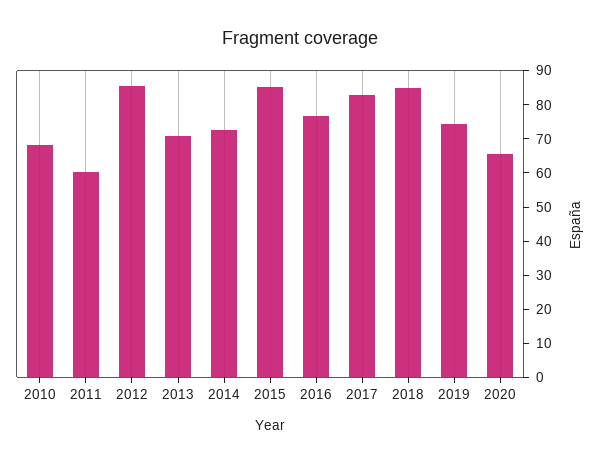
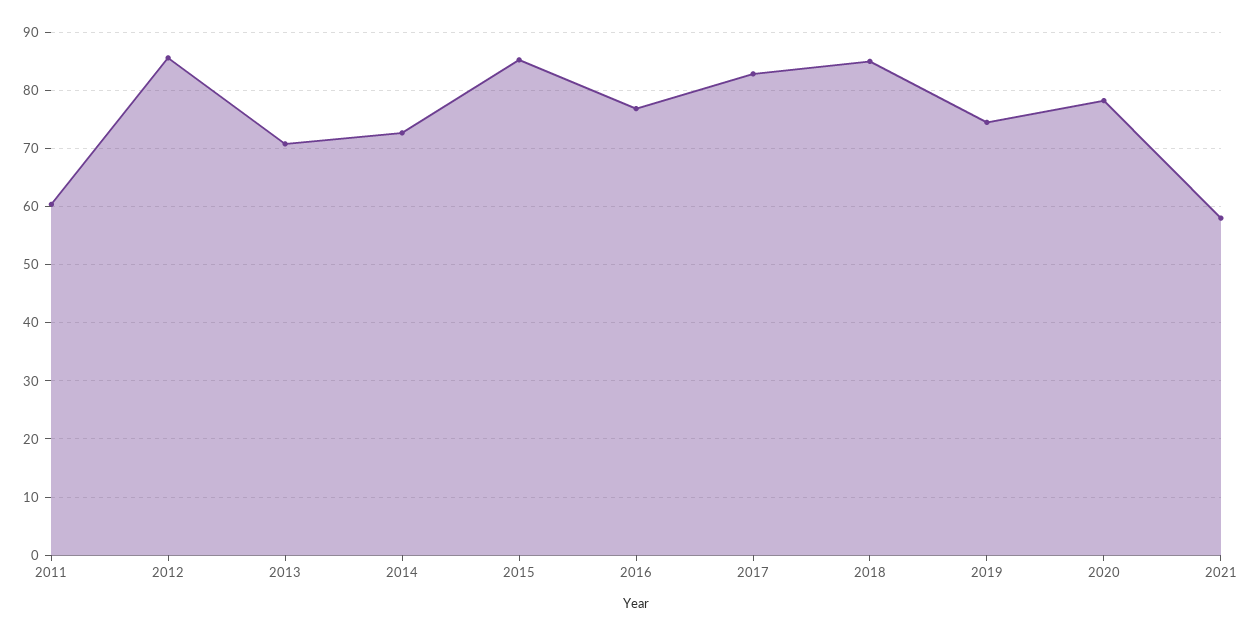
2010: 67.5 -> none
2020: 65 -> 78
2021: none -> 58

